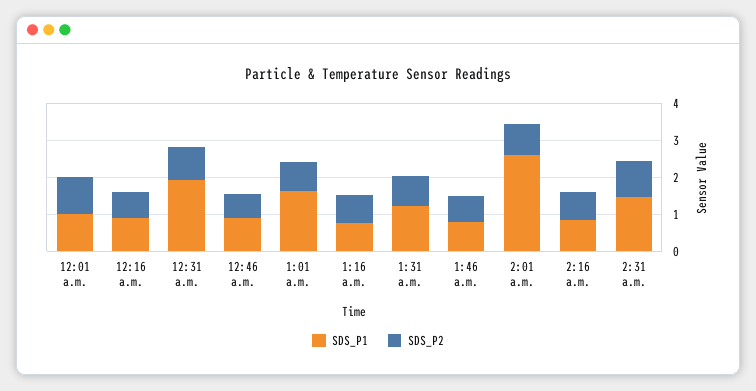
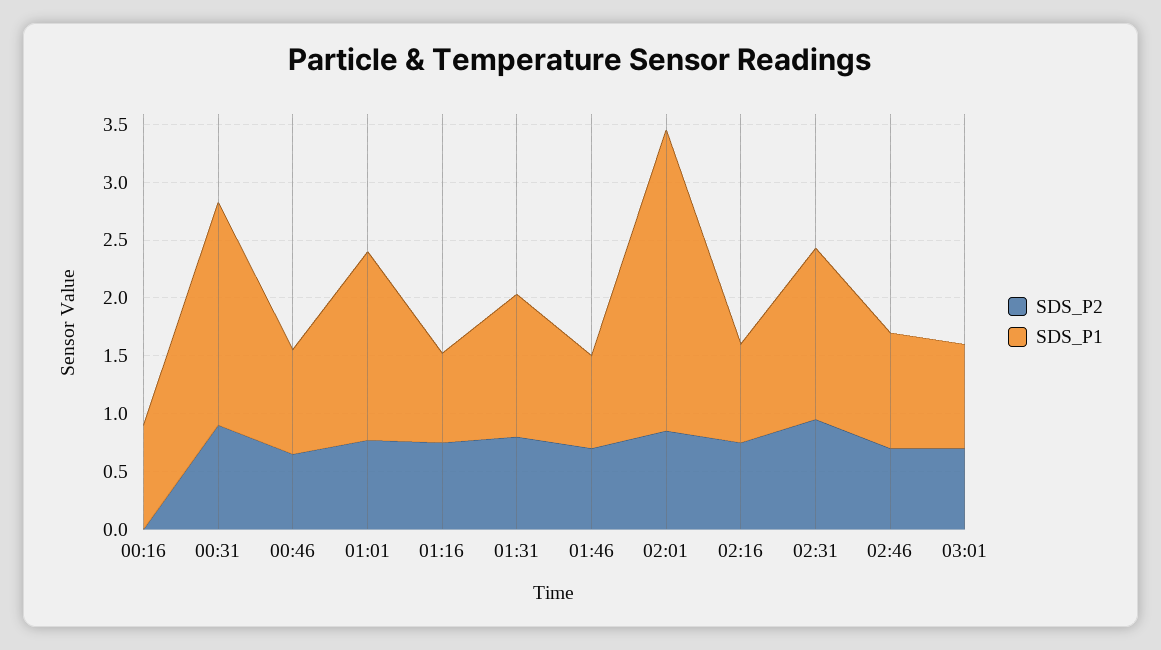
SDS_P1, 12:01 a.m.: 1 -> none
SDS_P2, 12:01 a.m.: 1 -> none
SDS_P2, 12:16 a.m.: 0.75 -> 0
SDS_P2, 02:46: none -> 0.7
SDS_P1, 02:46: none -> 1
SDS_P2, 03:01: none -> 0.7
SDS_P1, 03:01: none -> 0.9

